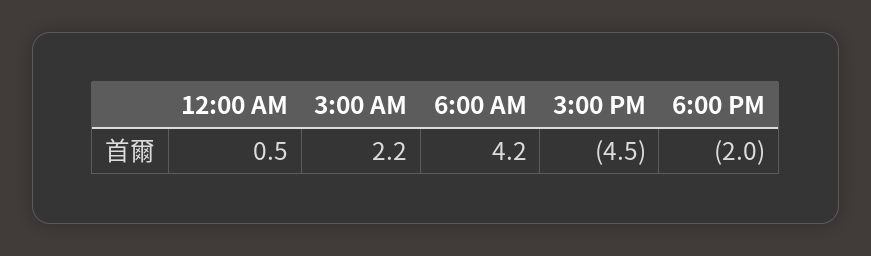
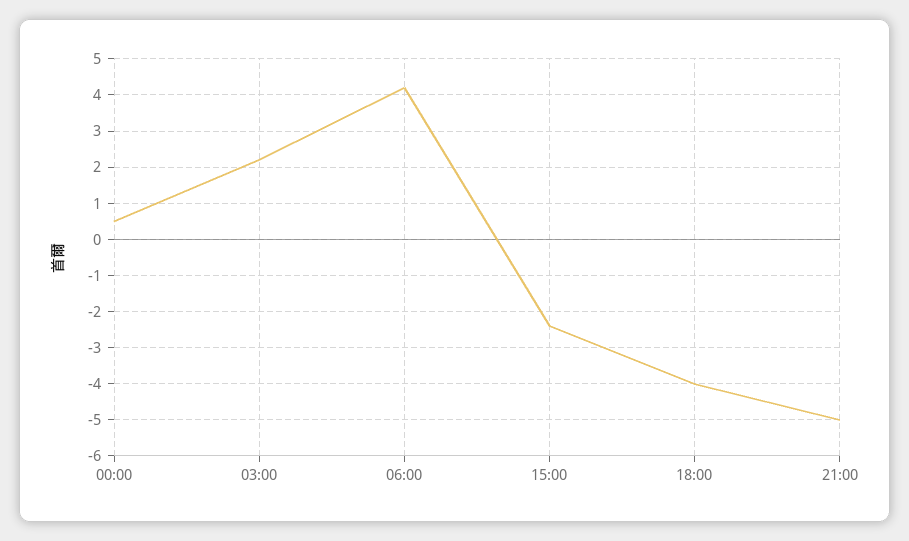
3:00 PM: -4.5 -> -2.5
6:00 PM: -2 -> -4
21:00: none -> -5

